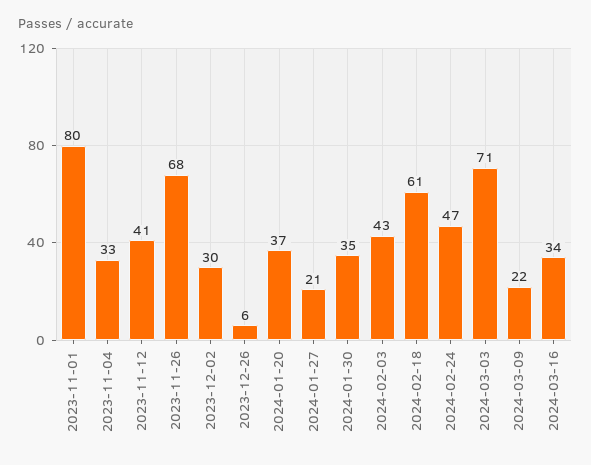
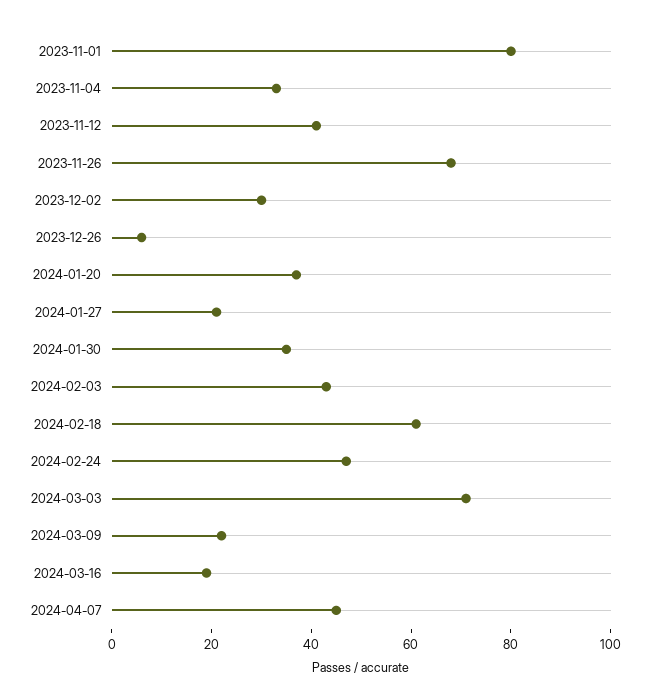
2024-03-16: 34 -> 20
2024-04-07: none -> 45

